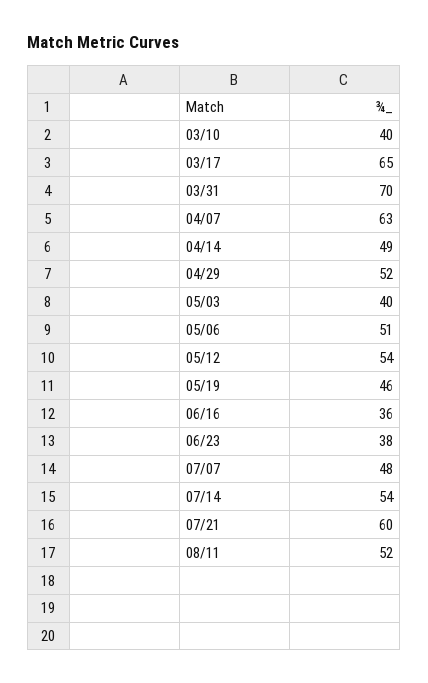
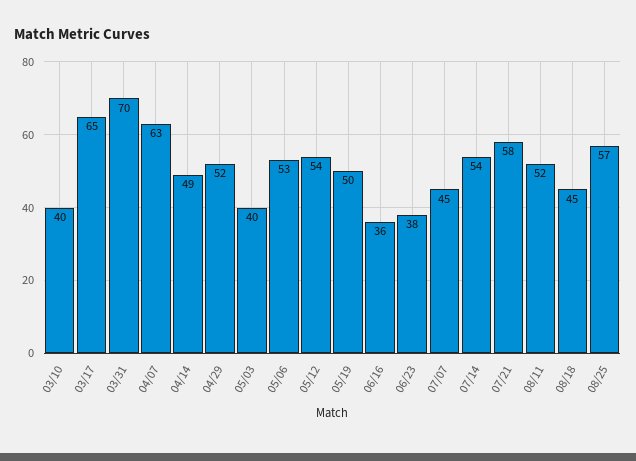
05/06: 51 -> 53
05/19: 46 -> 50
07/07: 48 -> 45
07/21: 60 -> 58
08/18: none -> 45
08/25: none -> 57

